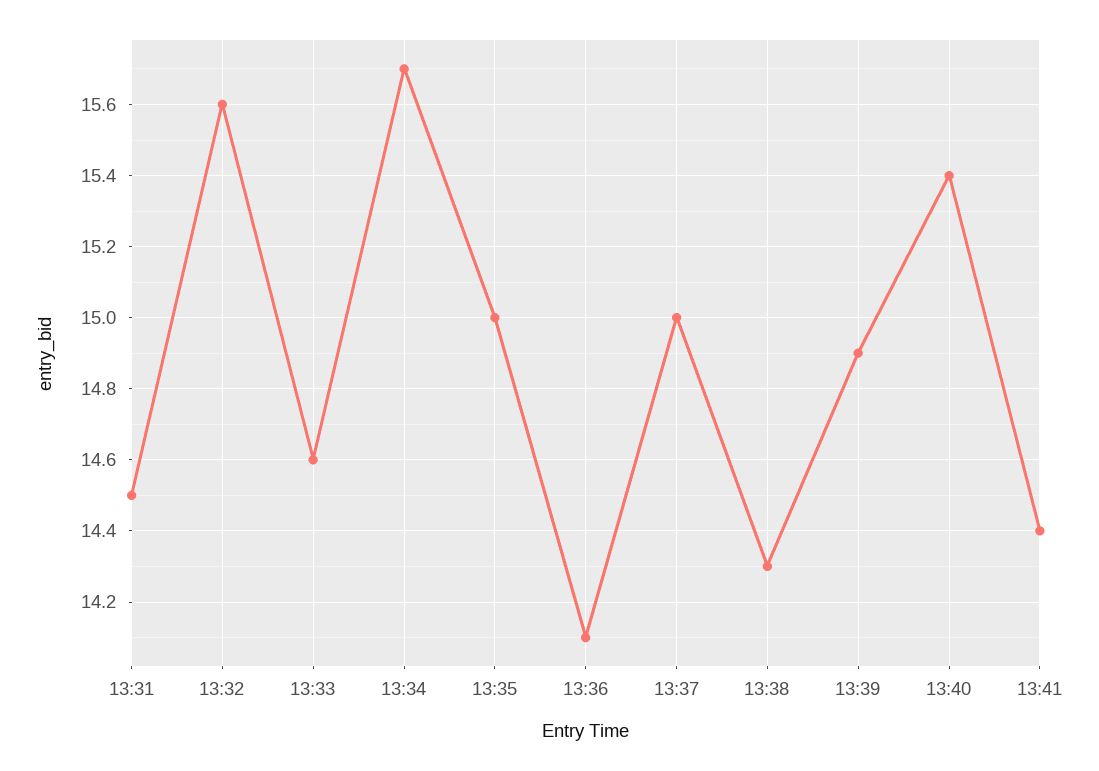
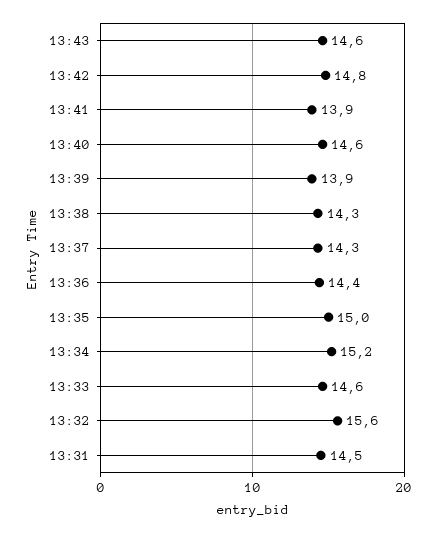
13:34: 15.7 -> 15.2
13:36: 14.1 -> 14.4
13:37: 15 -> 14.3
13:39: 14.9 -> 13.9
13:40: 15.4 -> 14.6
13:41: 14.4 -> 13.9
13:43: none -> 14.6
13:42: none -> 14.8

